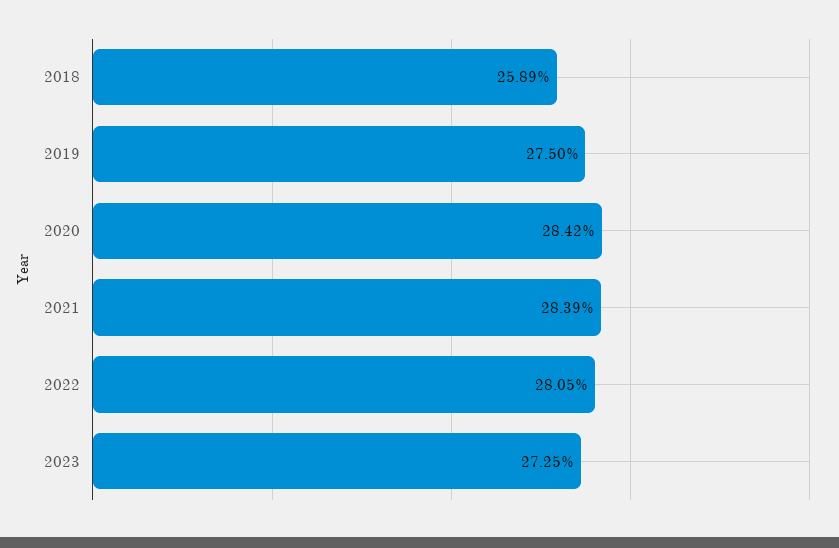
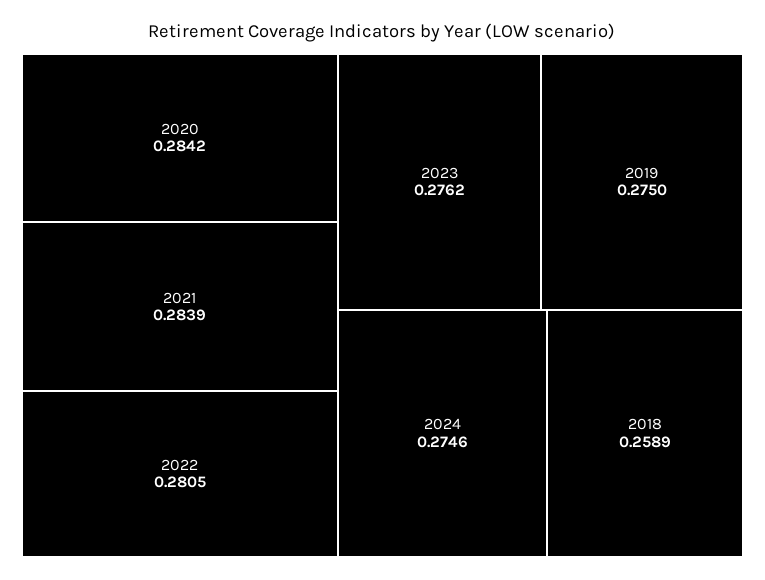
2023: 0.2725 -> 0.2762
2024: none -> 0.2746

